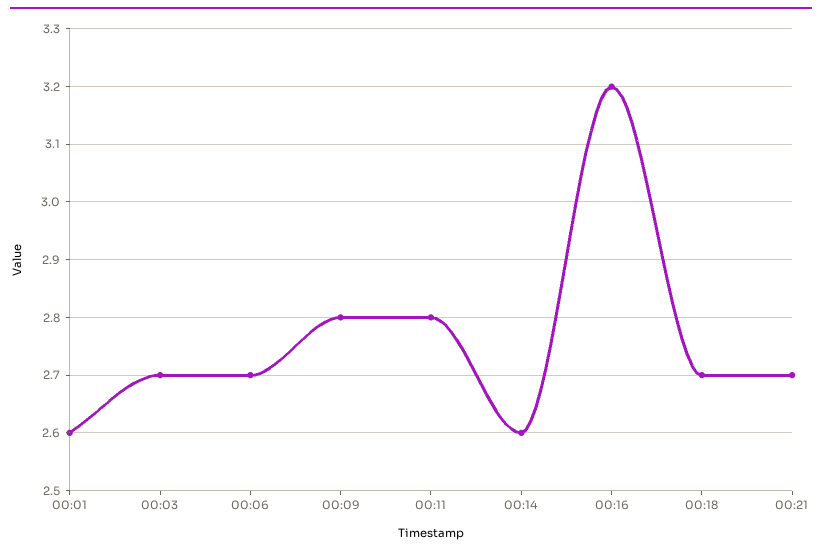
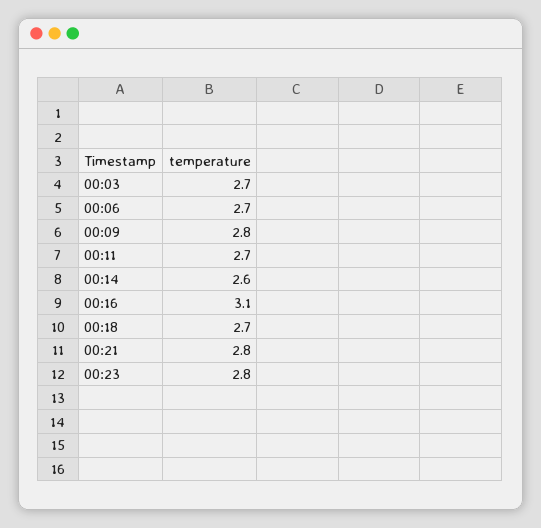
00:01: 2.6 -> none
00:11: 2.8 -> 2.7
00:16: 3.2 -> 3.1
00:21: 2.7 -> 2.8
00:23: none -> 2.8

